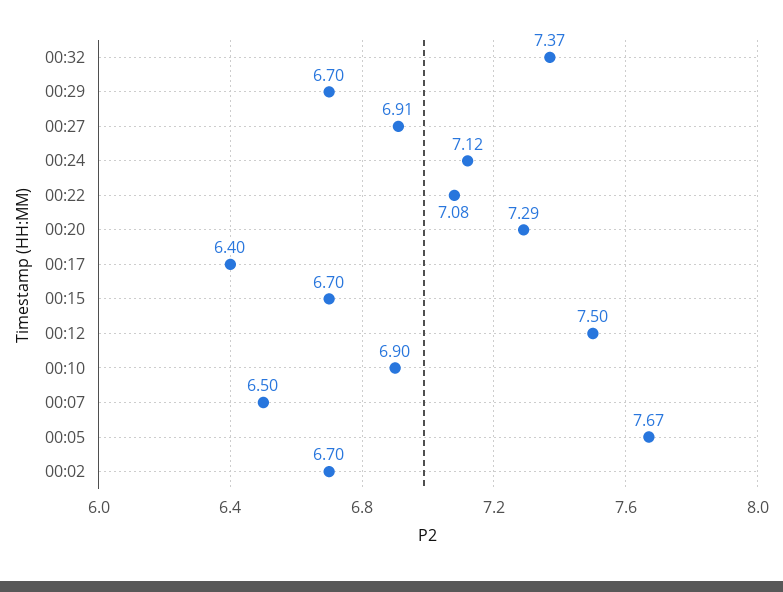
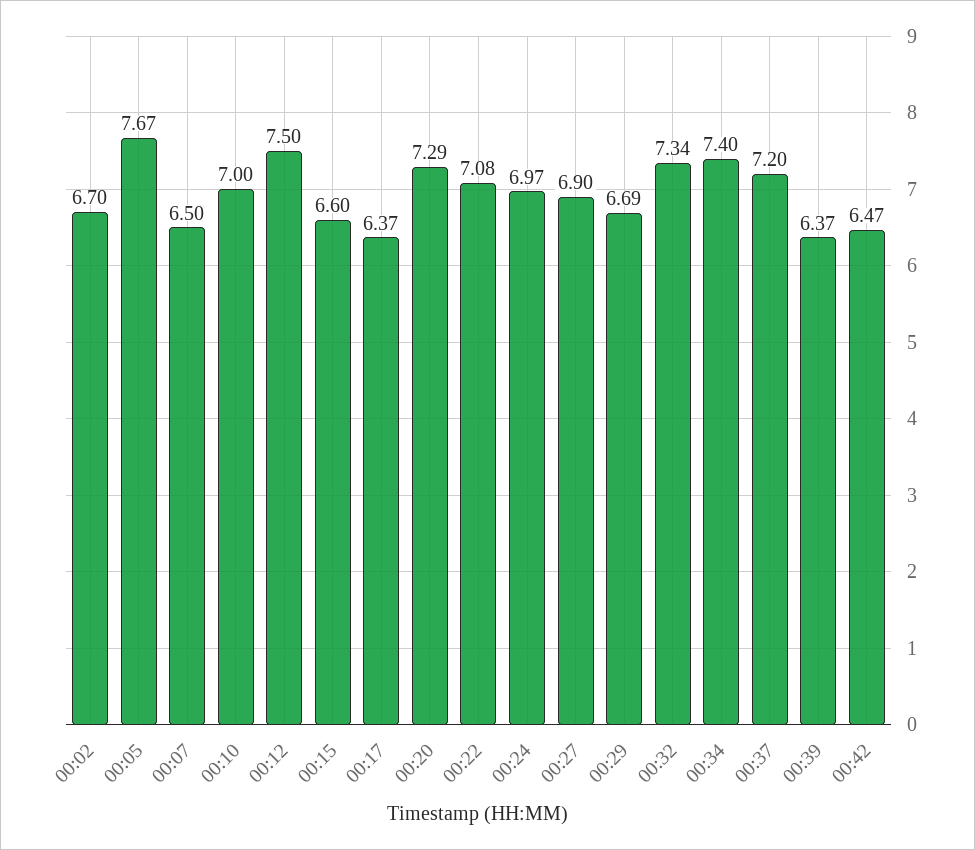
00:32: 7.37 -> 7.34
00:29: 6.7 -> 6.69
00:27: 6.91 -> 6.9
00:24: 7.12 -> 6.97
00:17: 6.4 -> 6.37
00:15: 6.7 -> 6.6
00:10: 6.9 -> 7
00:34: none -> 7.4
00:37: none -> 7.2
00:39: none -> 6.37
00:42: none -> 6.47

